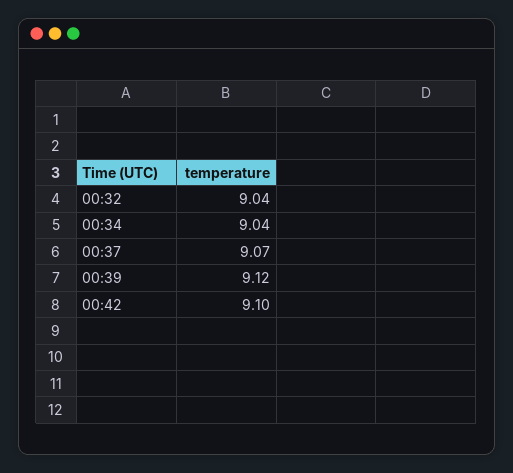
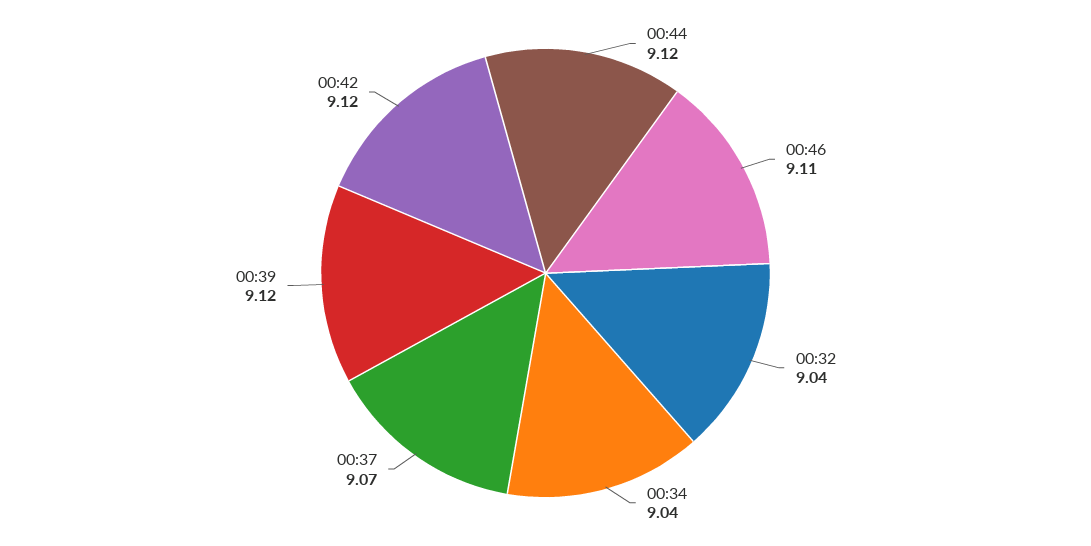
00:42: 9.1 -> 9.12
00:44: none -> 9.12
00:46: none -> 9.11

